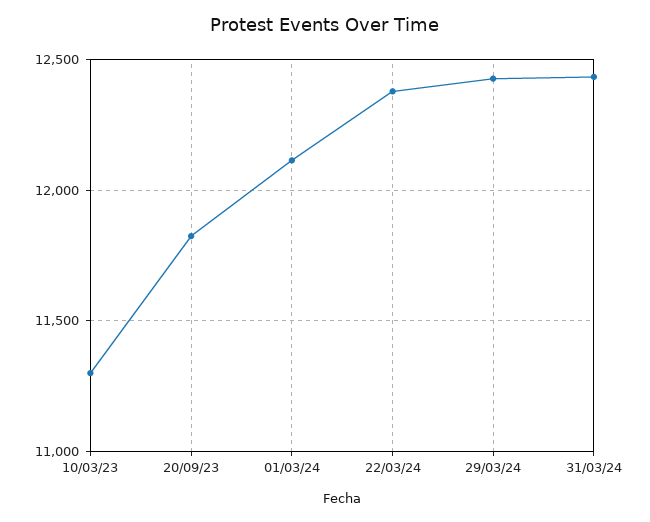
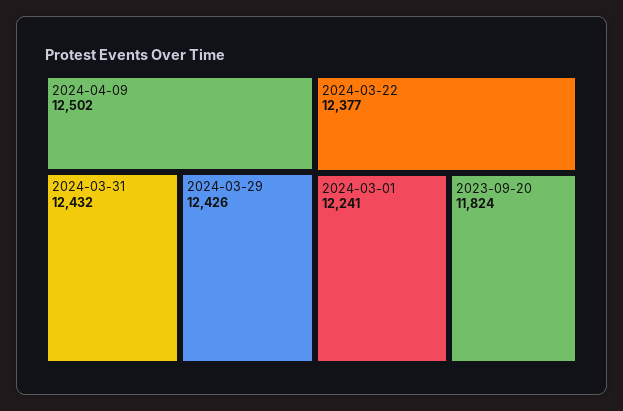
10/03/23: 11300 -> none
01/03/24: 12100 -> 12241
2024-04-09: none -> 12502

